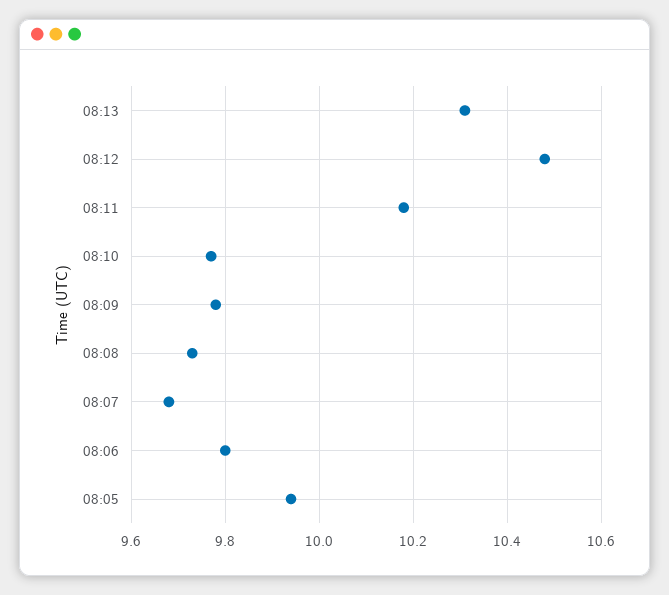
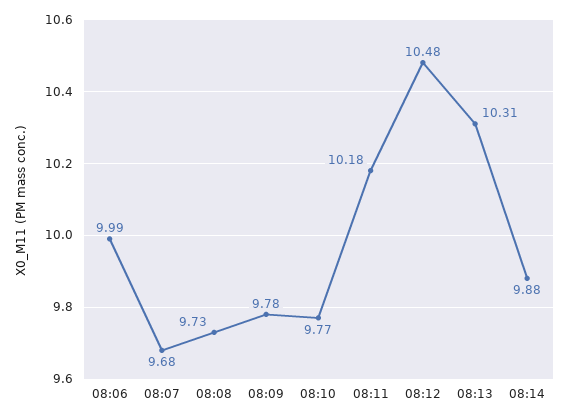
08:06: 9.8 -> 9.99
08:05: 9.95 -> none
08:14: none -> 9.88

